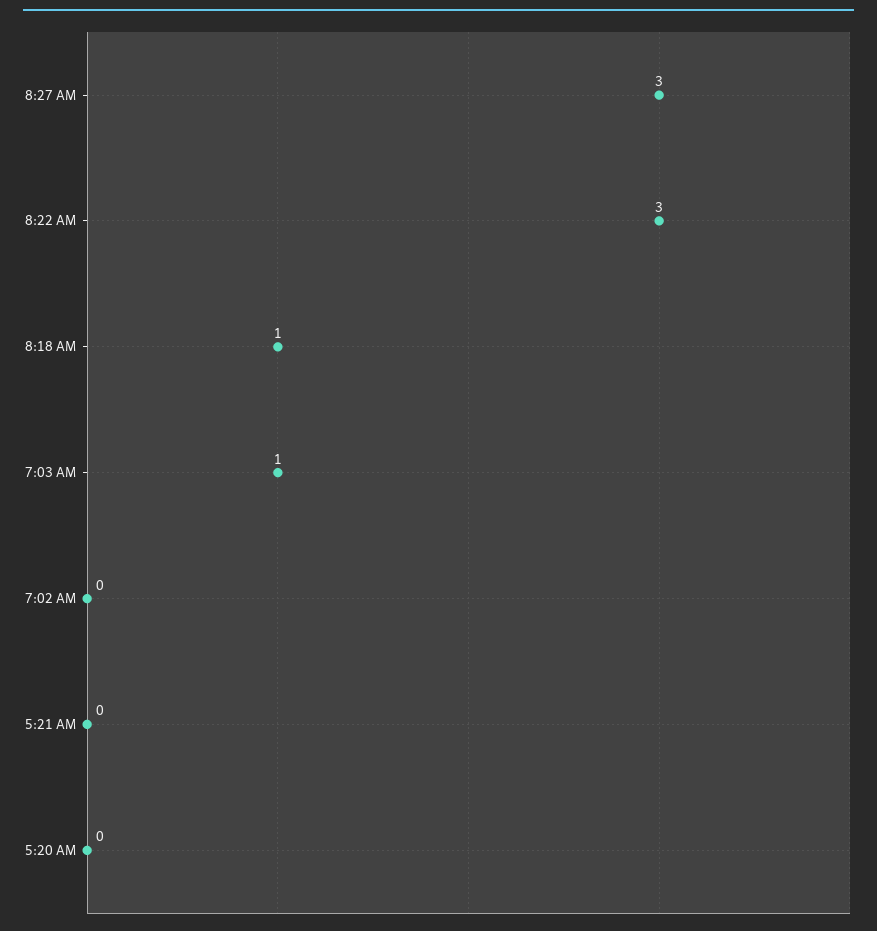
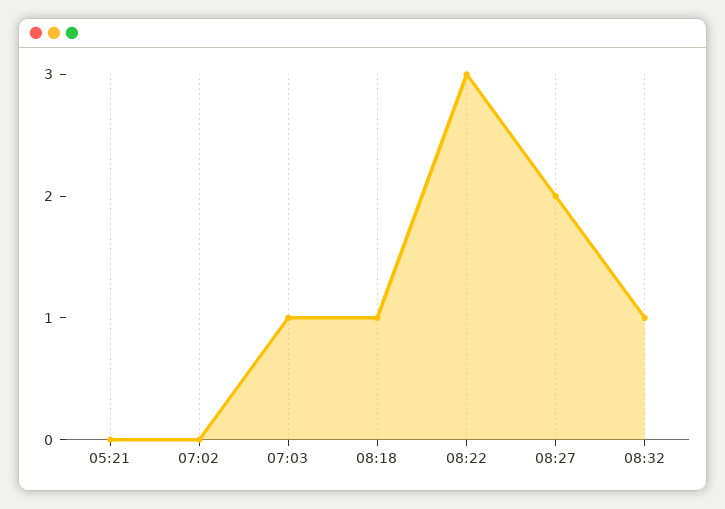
8:27 AM: 3 -> 2
5:20 AM: 0 -> none
08:32: none -> 1

